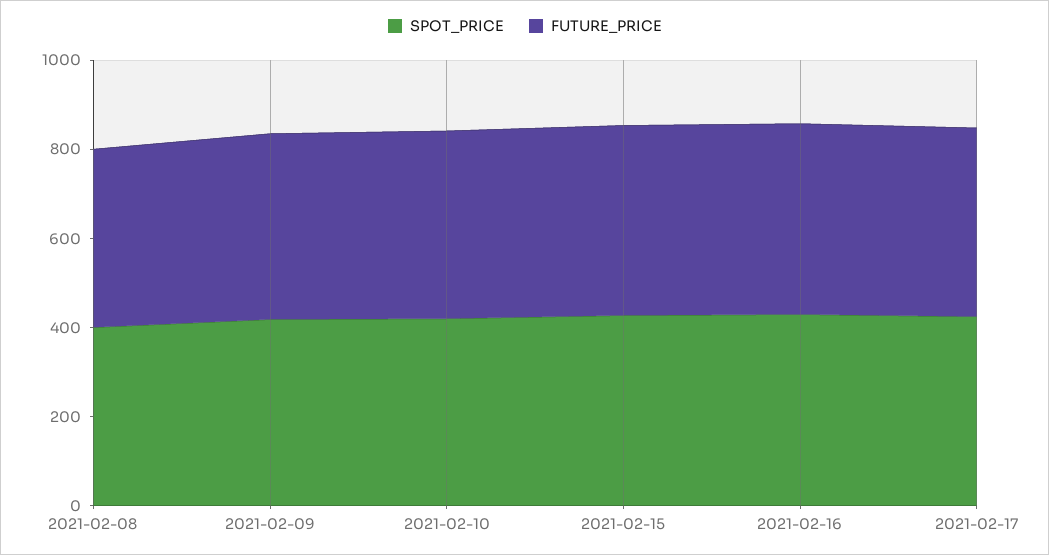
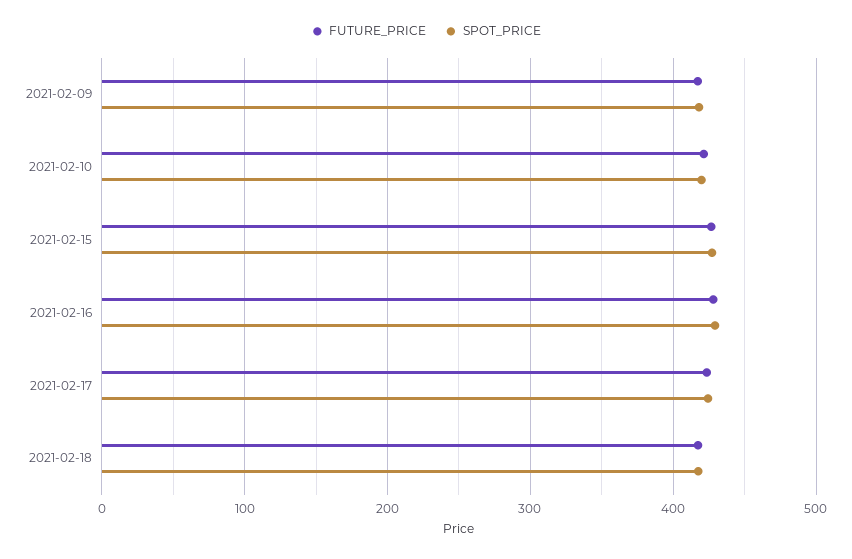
SPOT_PRICE, 2021-02-08: 400 -> none
FUTURE_PRICE, 2021-02-08: 400 -> none
FUTURE_PRICE, 2021-02-18: none -> 420
SPOT_PRICE, 2021-02-18: none -> 420

